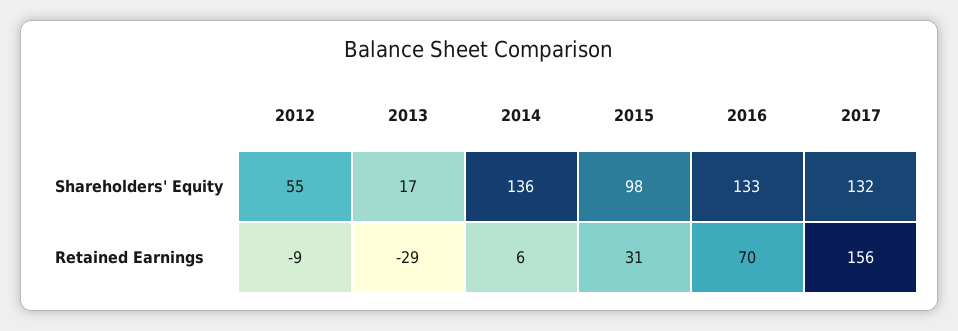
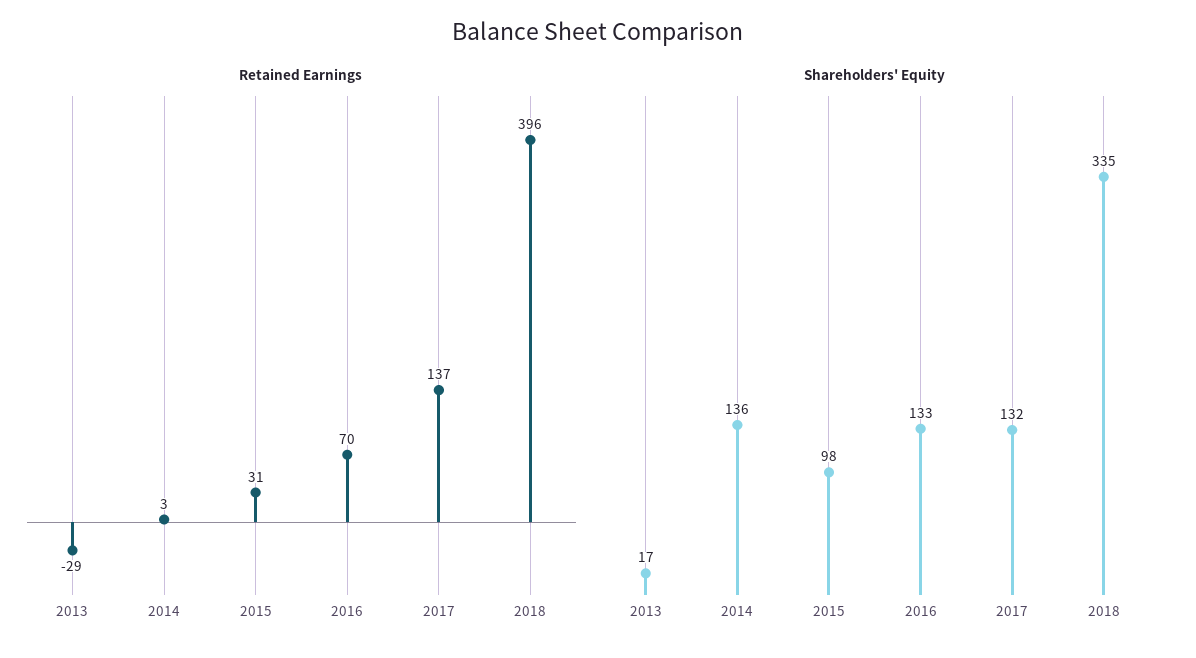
Shareholders' Equity, 2012: 55 -> none
Retained Earnings, 2012: -9 -> none
Retained Earnings, 2014: 6 -> 3
Retained Earnings, 2017: 156 -> 137
Retained Earnings, 2018: none -> 396
Shareholders' Equity, 2018: none -> 335

